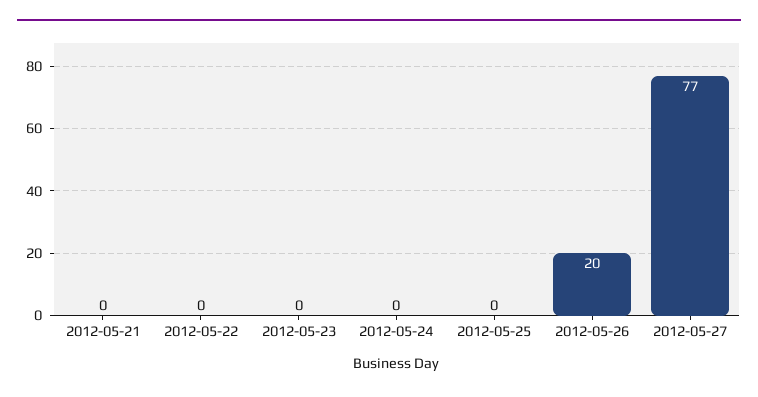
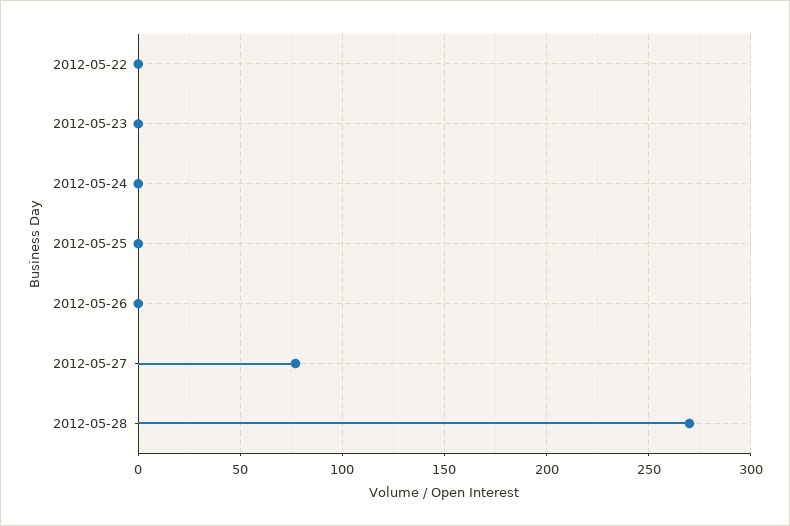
2012-05-21: 0 -> none
2012-05-26: 20 -> 0
2012-05-28: none -> 270

